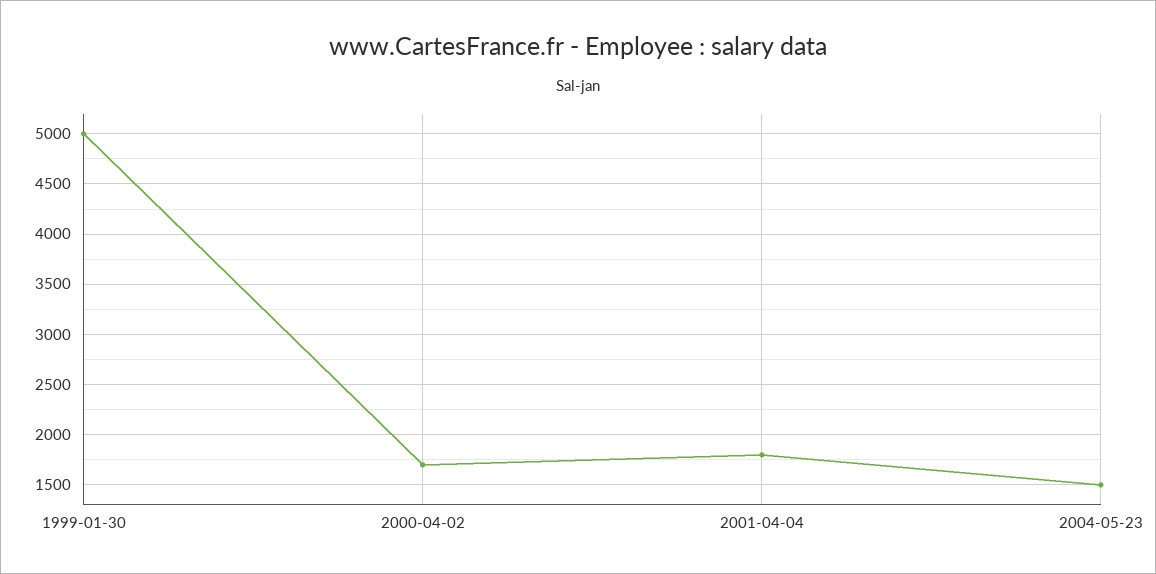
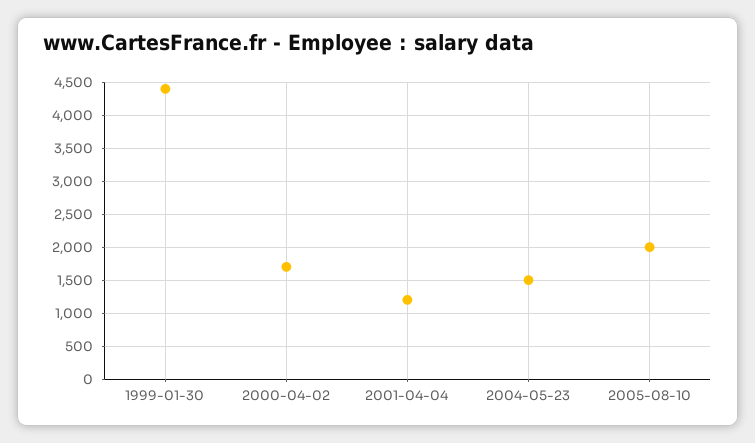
1999-01-30: 5000 -> 4400
2001-04-04: 1800 -> 1200
2005-08-10: none -> 2000

